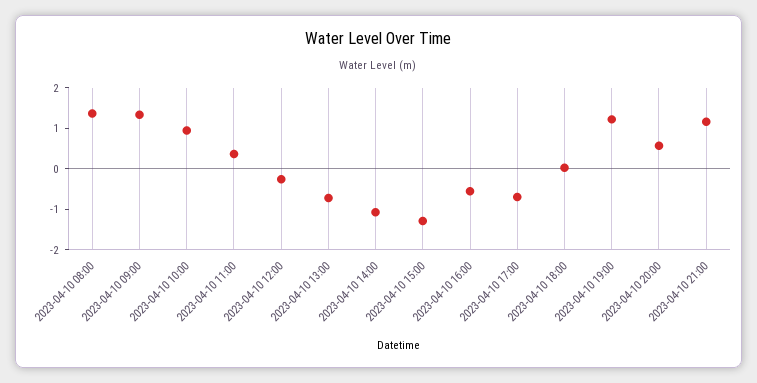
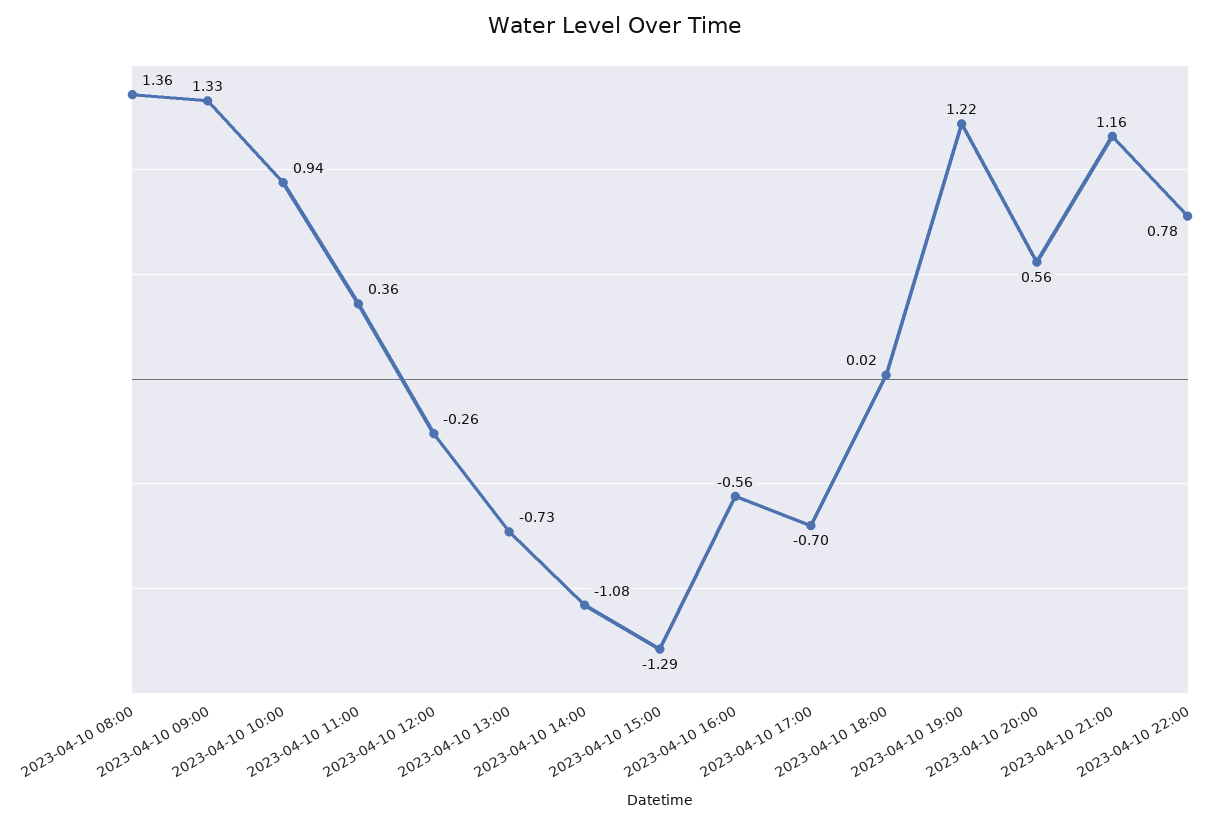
2023-04-10 22:00: none -> 0.78

